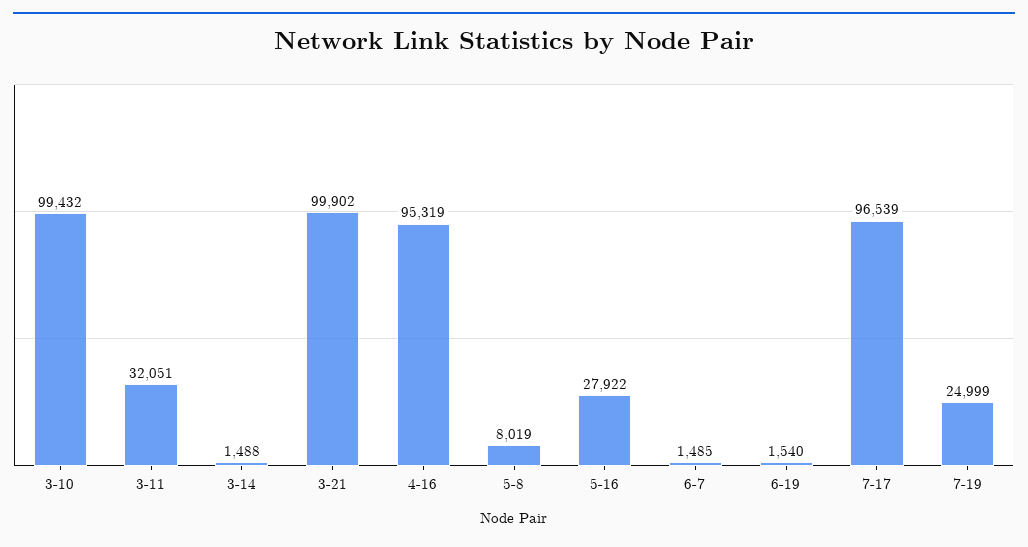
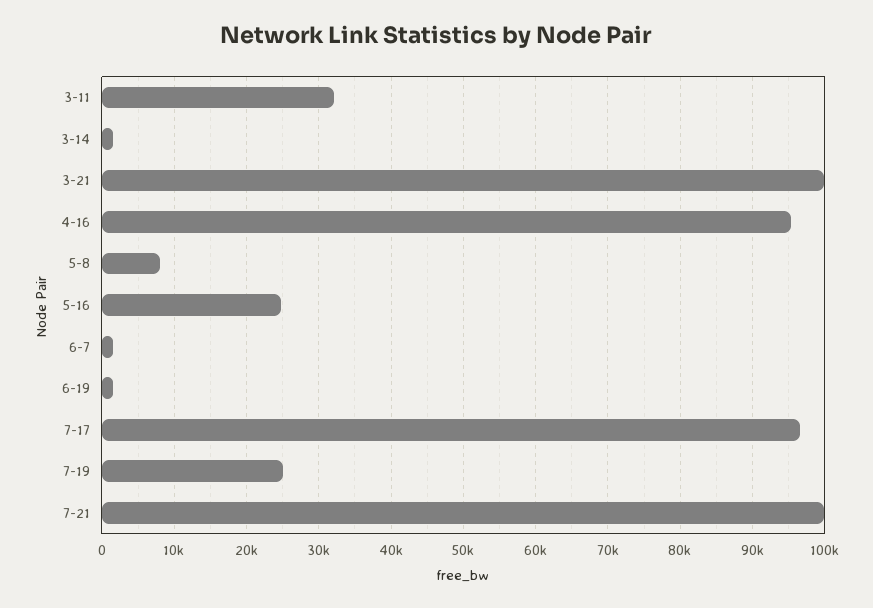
3-10: 99432 -> none
5-16: 27922 -> 25000
7-21: none -> 100000

